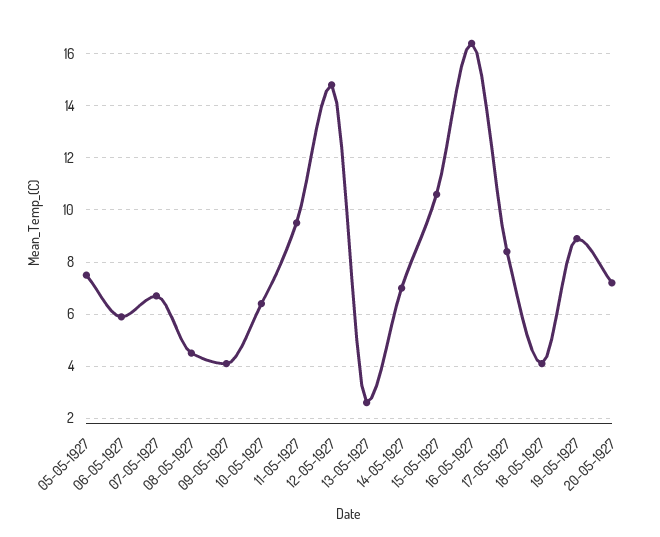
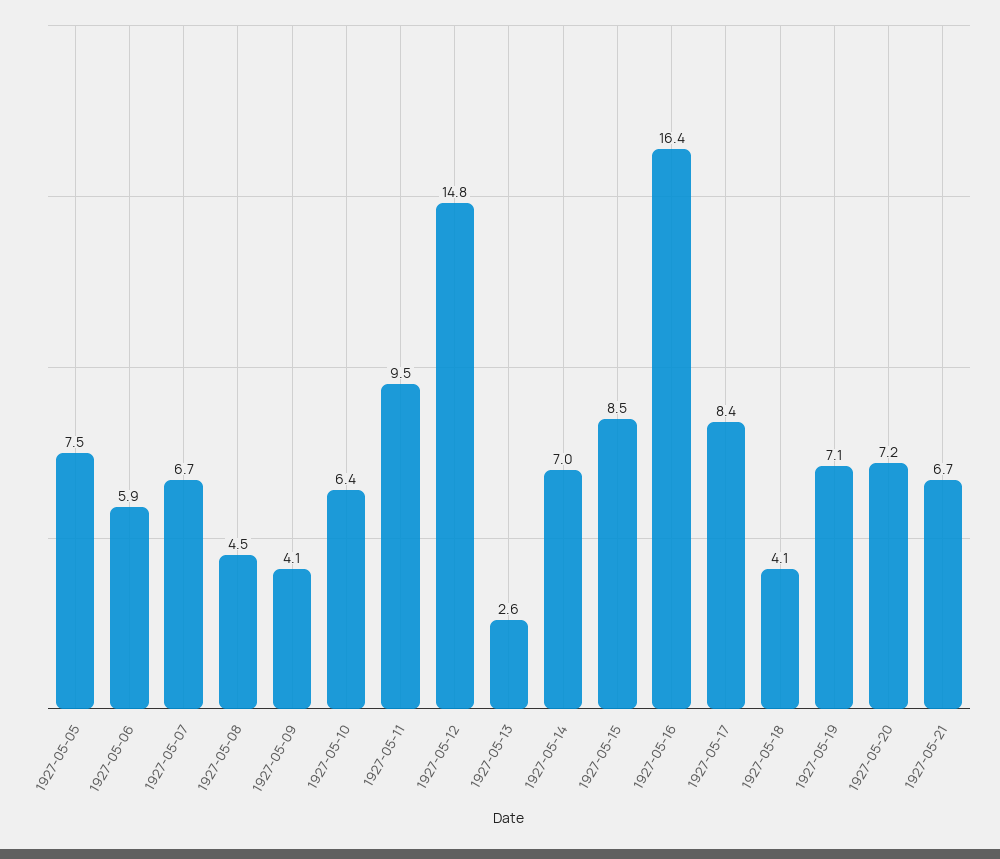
15-05-1927: 10.5 -> 8.5
19-05-1927: 9 -> 7.1
1927-05-21: none -> 6.7

